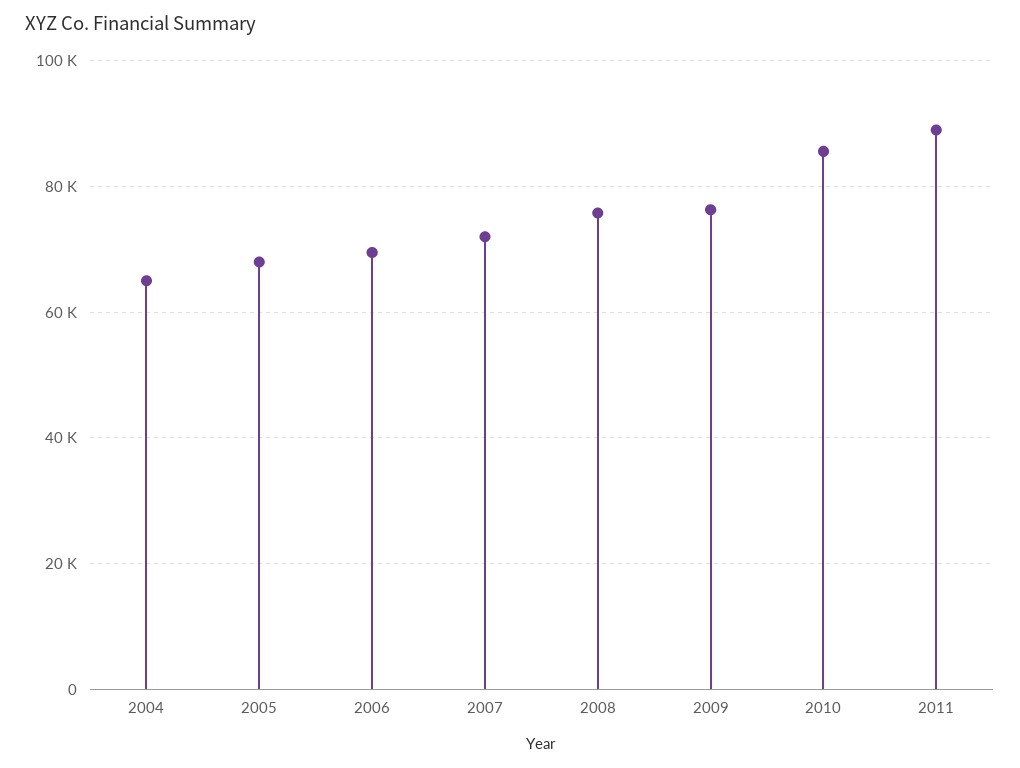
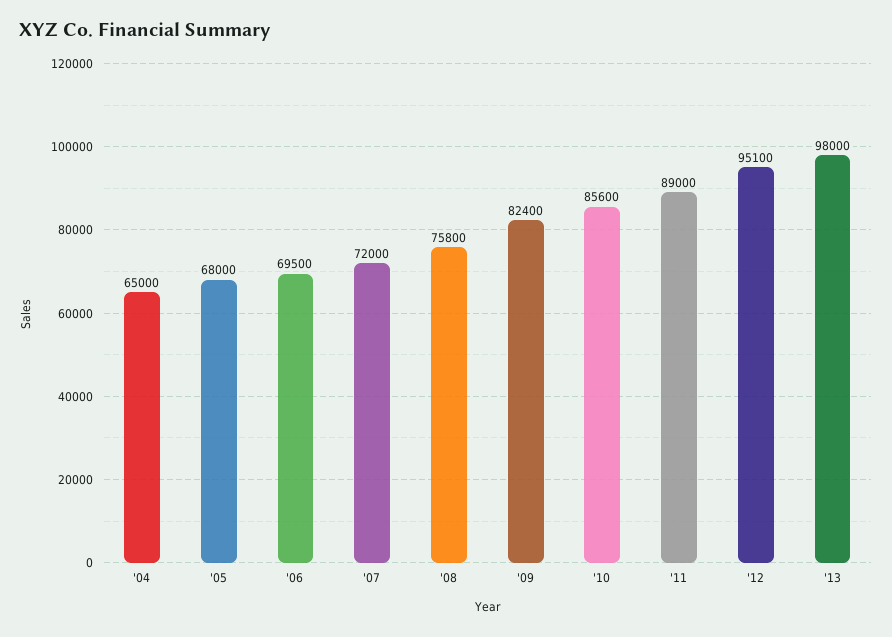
2009: 76000 -> 82400
'12: none -> 95100
'13: none -> 98000

